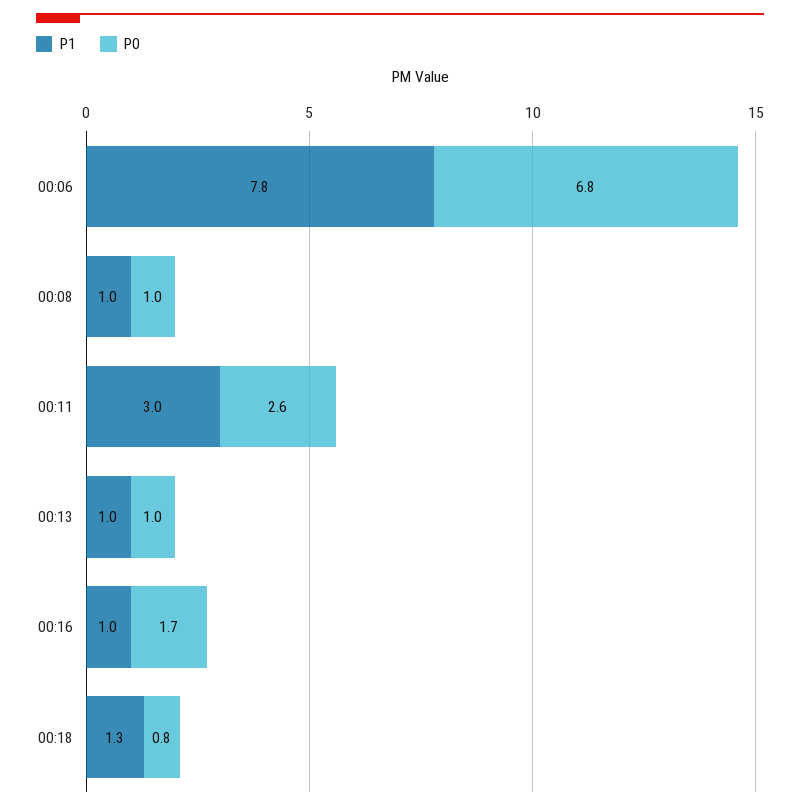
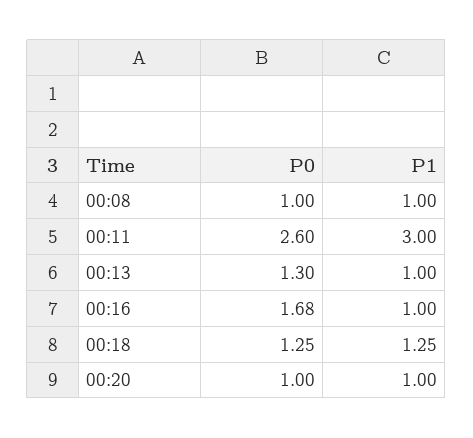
P1, 00:06: 7.8 -> none
P0, 00:06: 6.8 -> none
P0, 00:13: 1 -> 1.3
P0, 00:18: 0.8 -> 1.25
P0, 00:20: none -> 1
P1, 00:20: none -> 1

